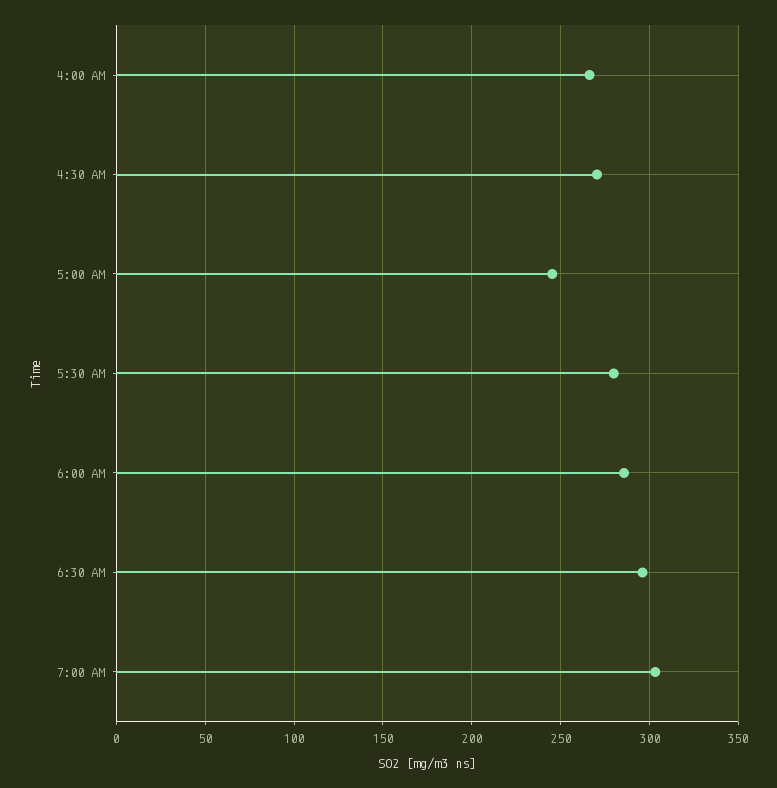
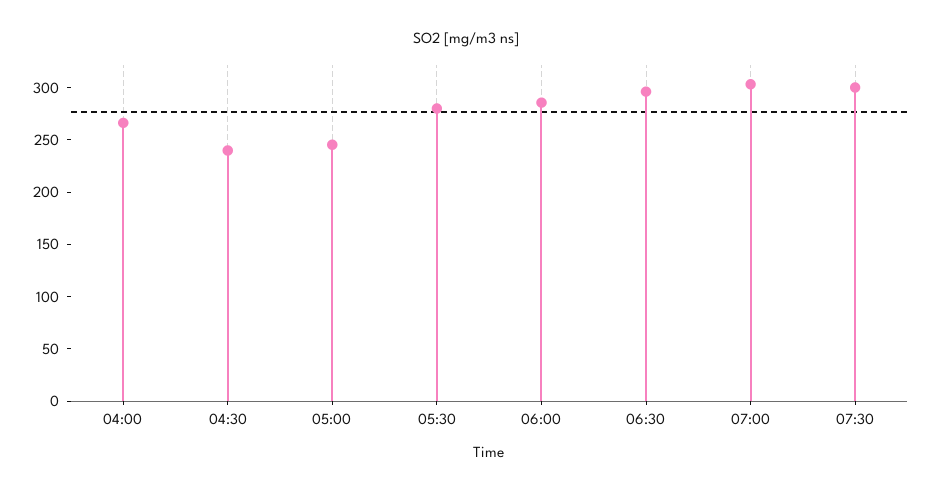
4:30 AM: 270 -> 240
07:30: none -> 300

